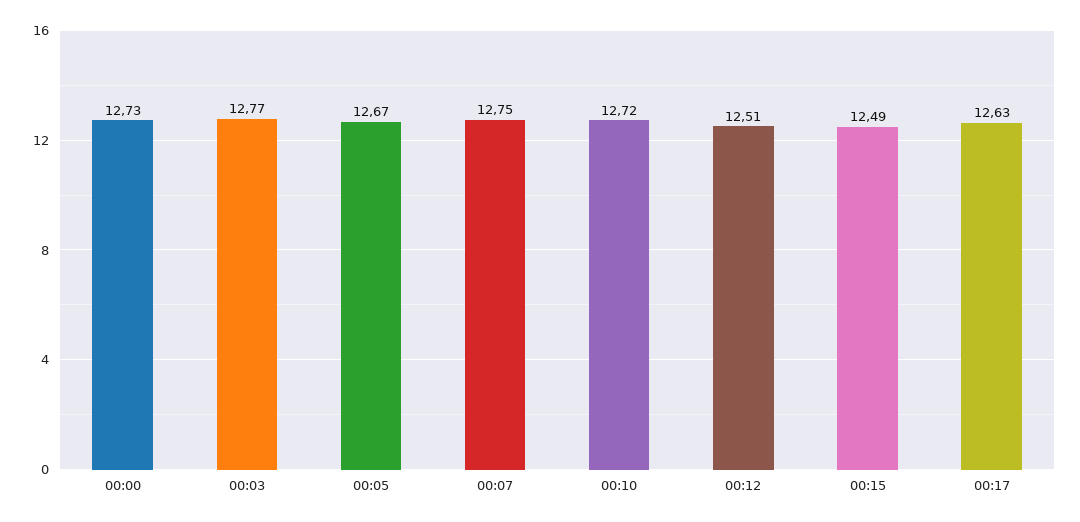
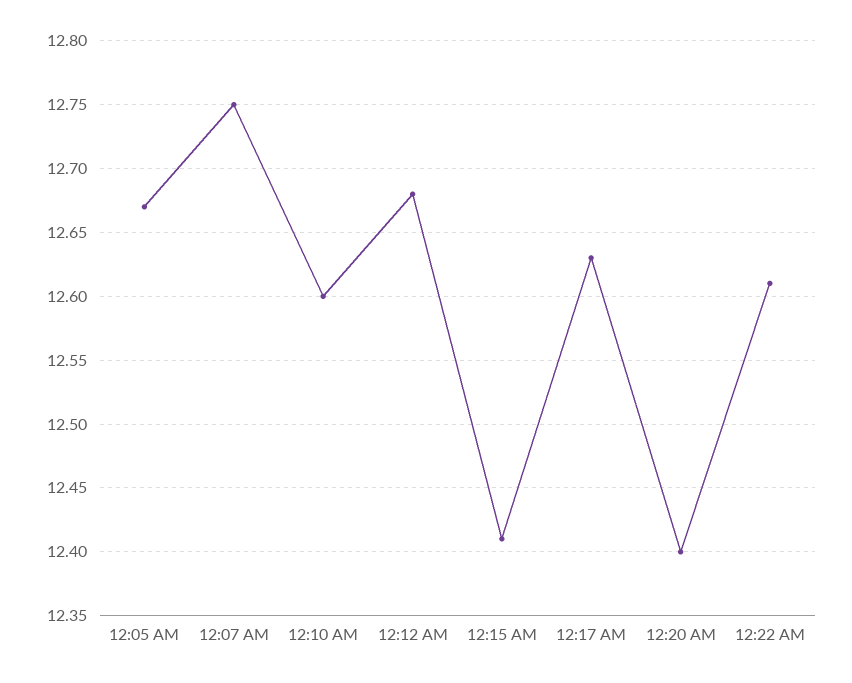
00:00: 12.73 -> none
00:03: 12.77 -> none
00:10: 12.72 -> 12.6
00:12: 12.51 -> 12.68
00:15: 12.49 -> 12.41
12:20 AM: none -> 12.4
12:22 AM: none -> 12.61

